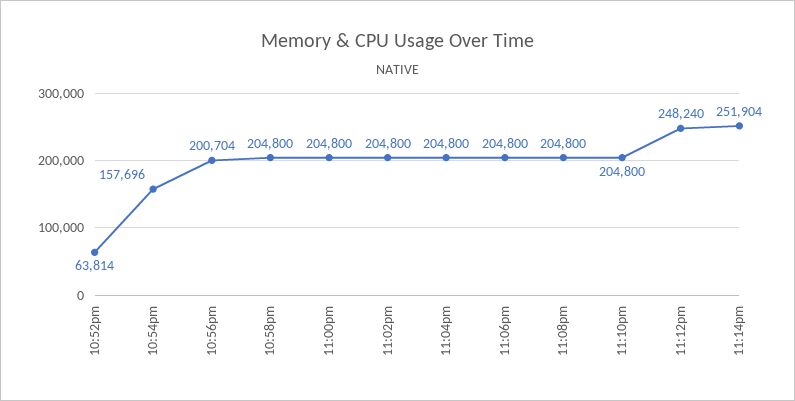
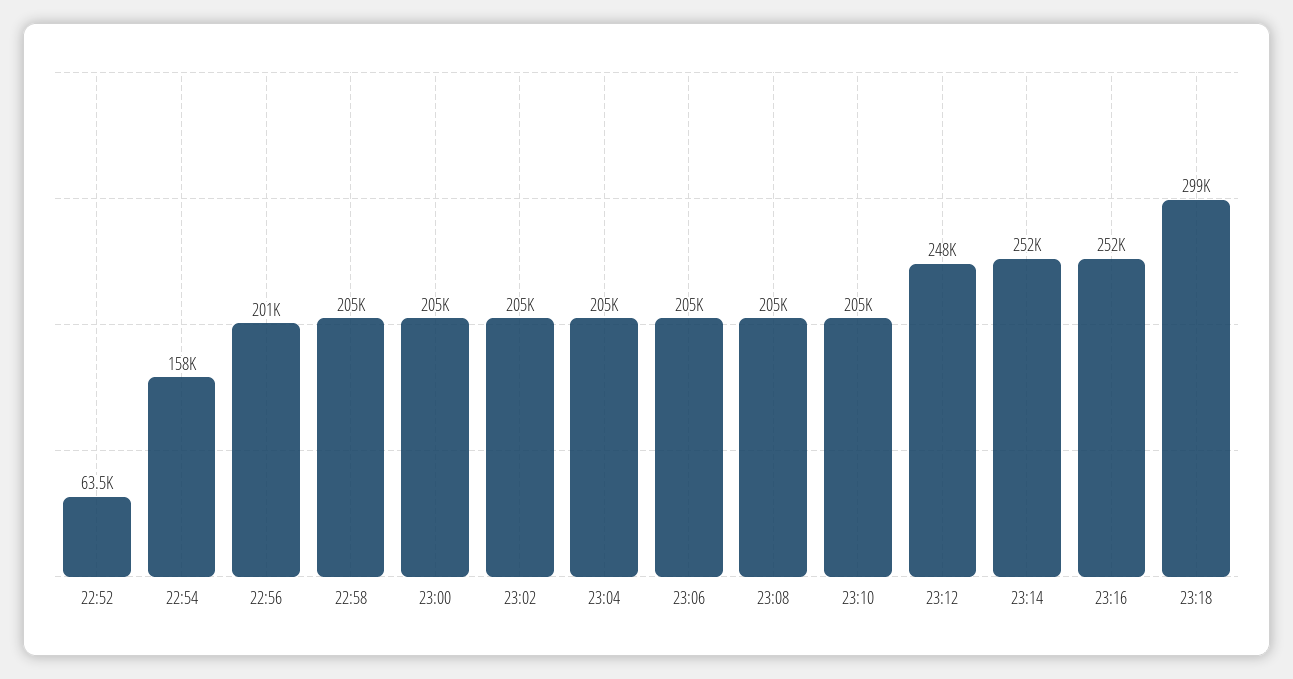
10:52pm: 63814 -> 63500
23:16: none -> 252000
23:18: none -> 299000

